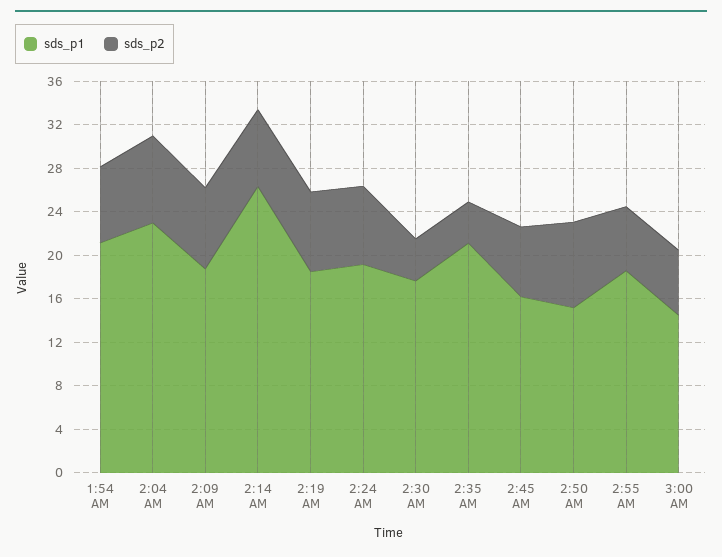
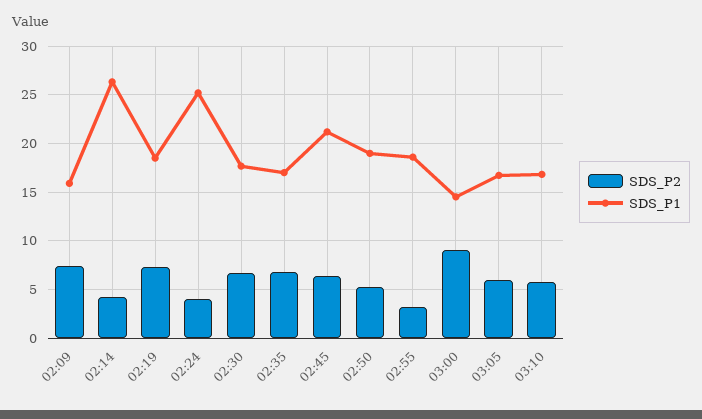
sds_p1, 1:54 AM: 21 -> none
sds_p2, 1:54 AM: 7 -> none
sds_p1, 2:04 AM: 23 -> none
sds_p2, 2:04 AM: 8 -> none
sds_p1, 2:09 AM: 19 -> 16
sds_p2, 2:14 AM: 7 -> 4
sds_p1, 2:24 AM: 19 -> 25
sds_p2, 2:24 AM: 7 -> 4
sds_p2, 2:30 AM: 4 -> 7
sds_p1, 2:35 AM: 21 -> 17
sds_p2, 2:35 AM: 4 -> 7
sds_p1, 2:45 AM: 16 -> 21
sds_p1, 2:50 AM: 15 -> 19
sds_p2, 2:50 AM: 8 -> 5
sds_p2, 2:55 AM: 6 -> 3
sds_p2, 3:00 AM: 6 -> 9
sds_p2, 03:05: none -> 6
sds_p1, 03:05: none -> 17
sds_p2, 03:10: none -> 6
sds_p1, 03:10: none -> 17

